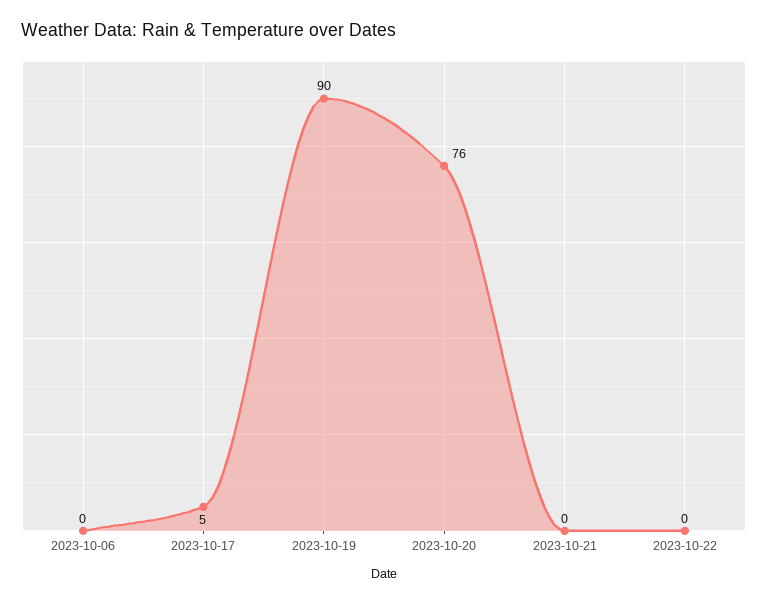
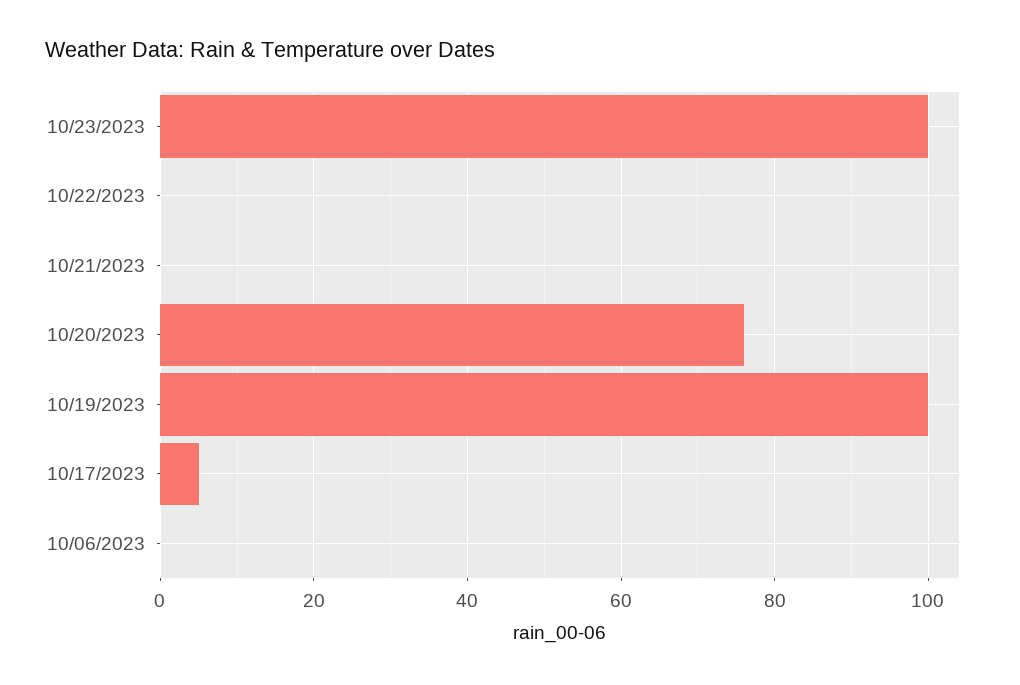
2023-10-19: 90 -> 100
10/23/2023: none -> 100

